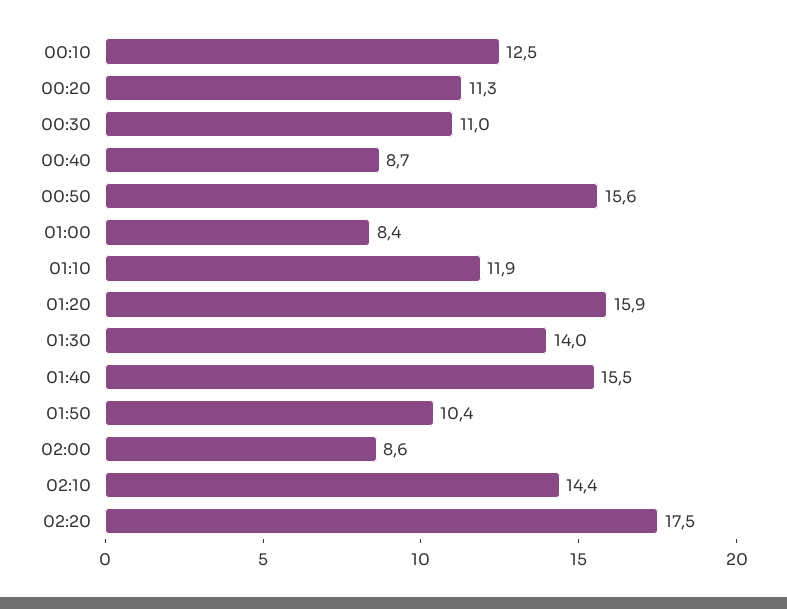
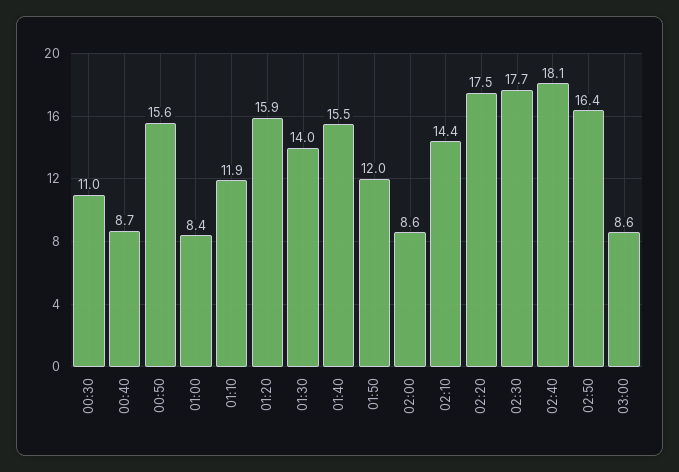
00:10: 12.5 -> none
00:20: 11.3 -> none
01:50: 10.4 -> 12
02:30: none -> 17.7
02:40: none -> 18.1
02:50: none -> 16.4
03:00: none -> 8.6

